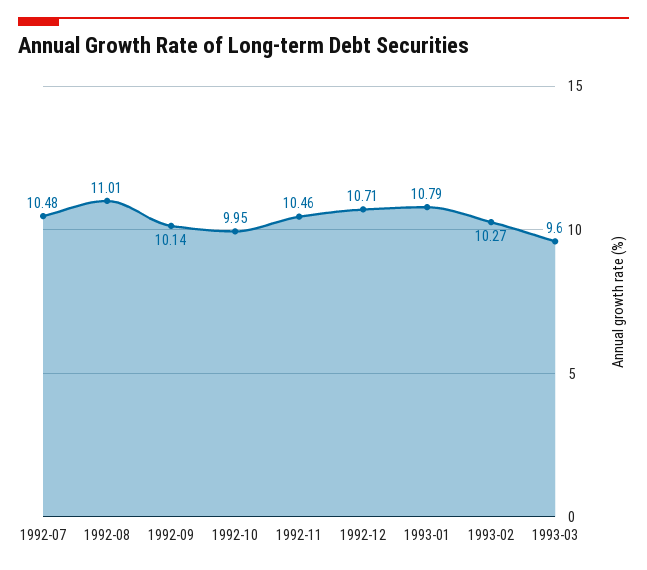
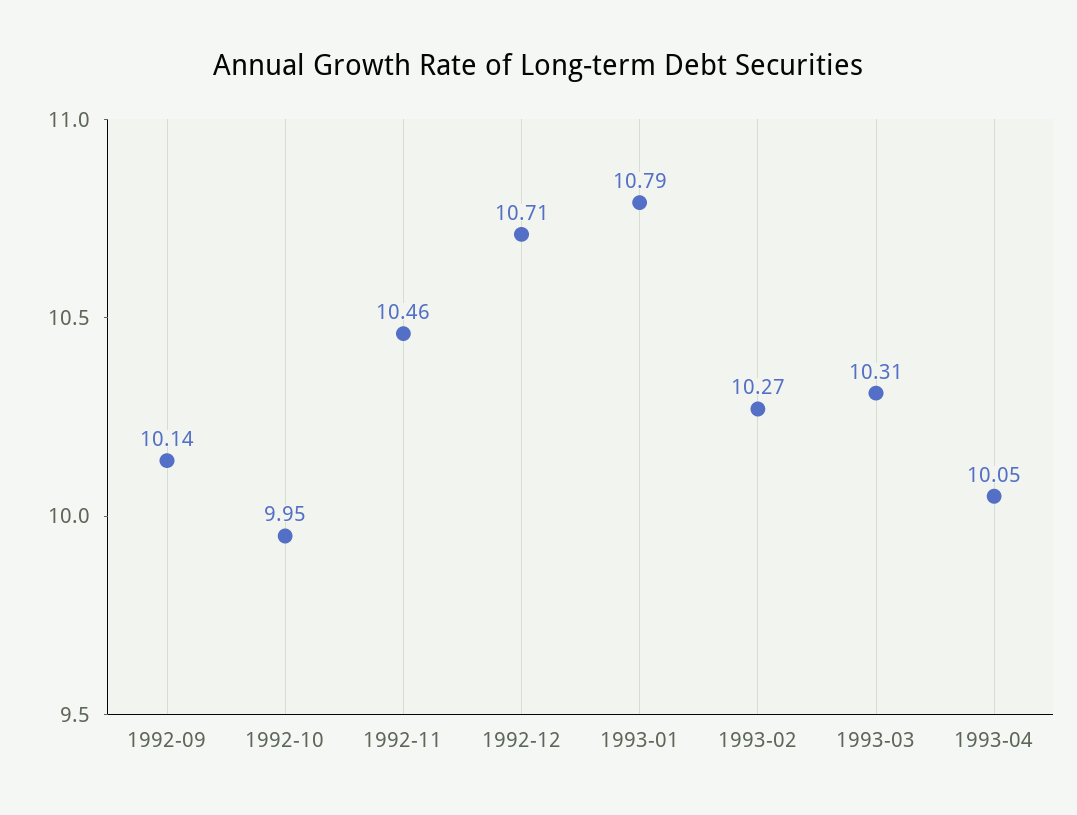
1992-07: 10.48 -> none
1992-08: 11.01 -> none
1993-03: 9.6 -> 10.31
1993-04: none -> 10.05

